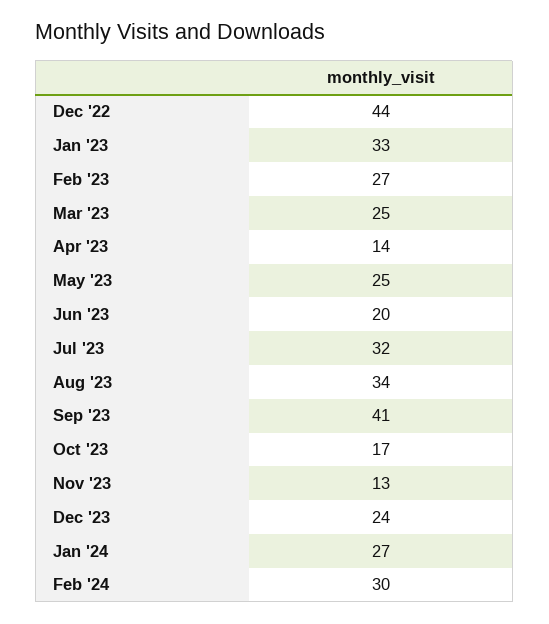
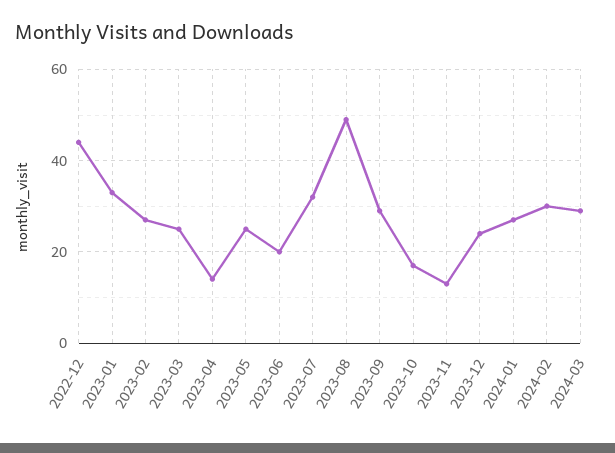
Aug '23: 34 -> 50
Sep '23: 41 -> 30
2024-03: none -> 30

